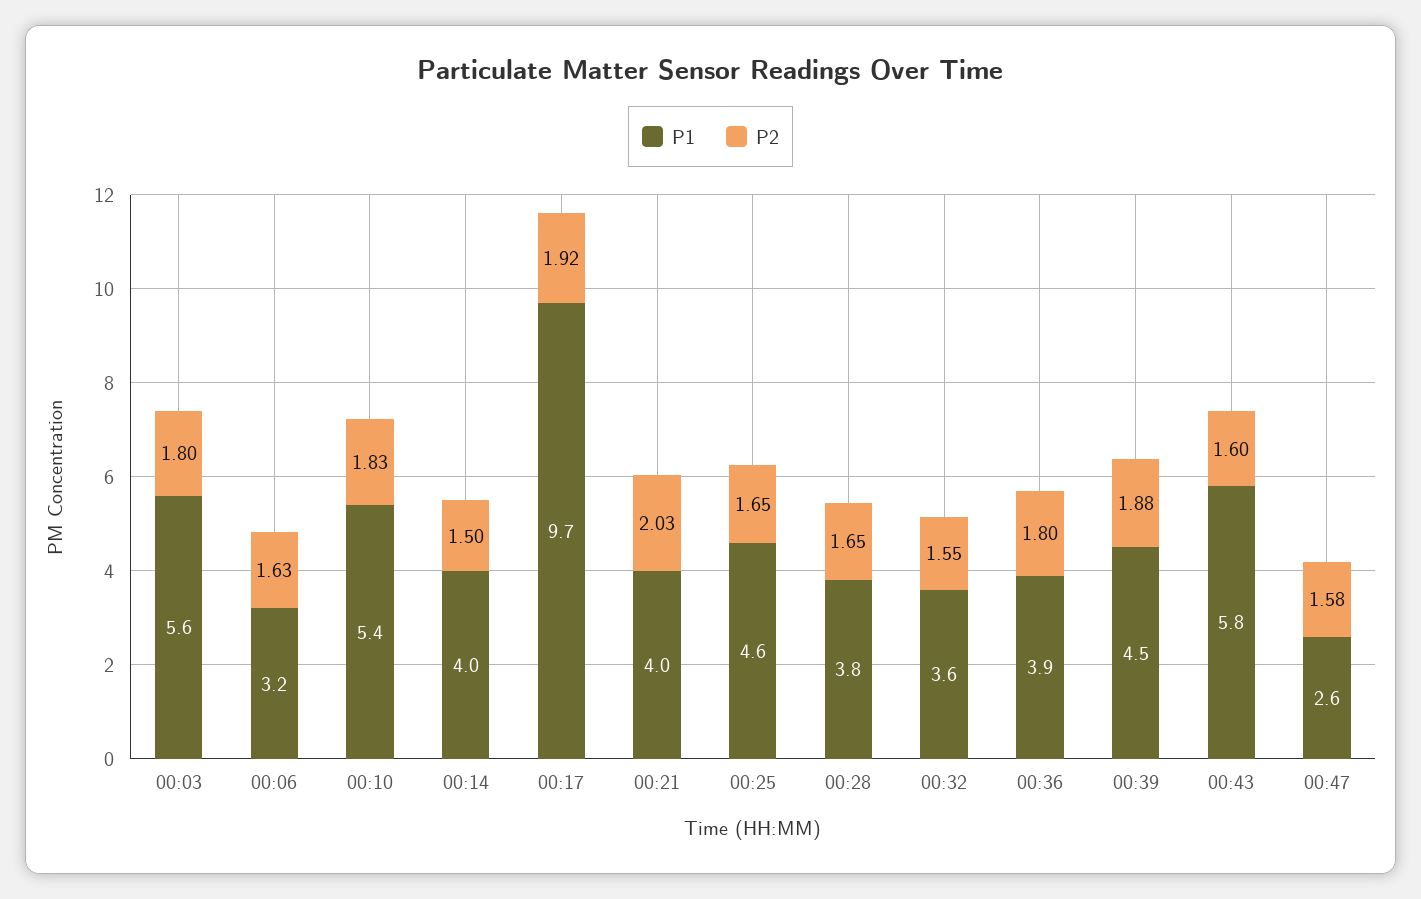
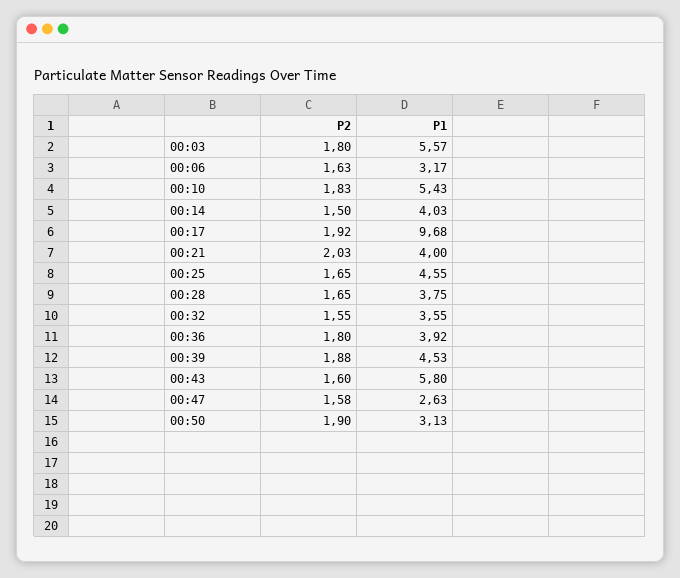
P2, 00:50: none -> 1.9
P1, 00:50: none -> 3.13

